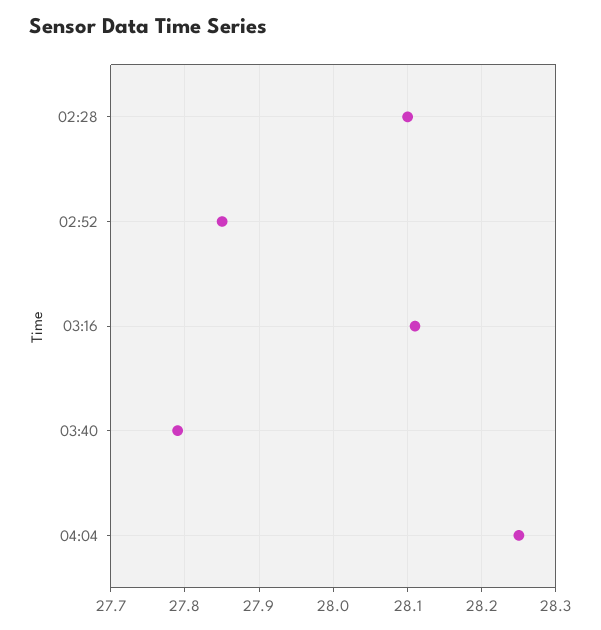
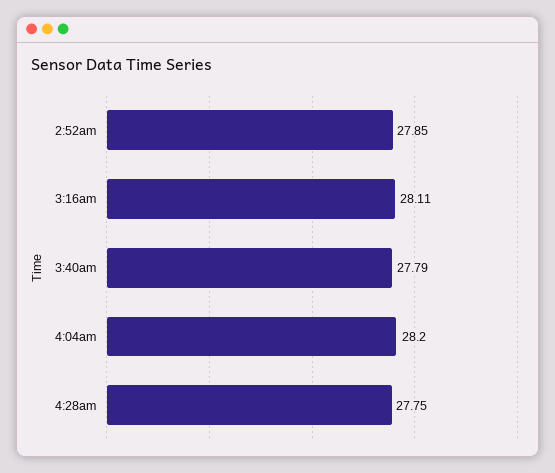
02:28: 28.1 -> none
04:04: 28.25 -> 28.2
4:28am: none -> 27.75

